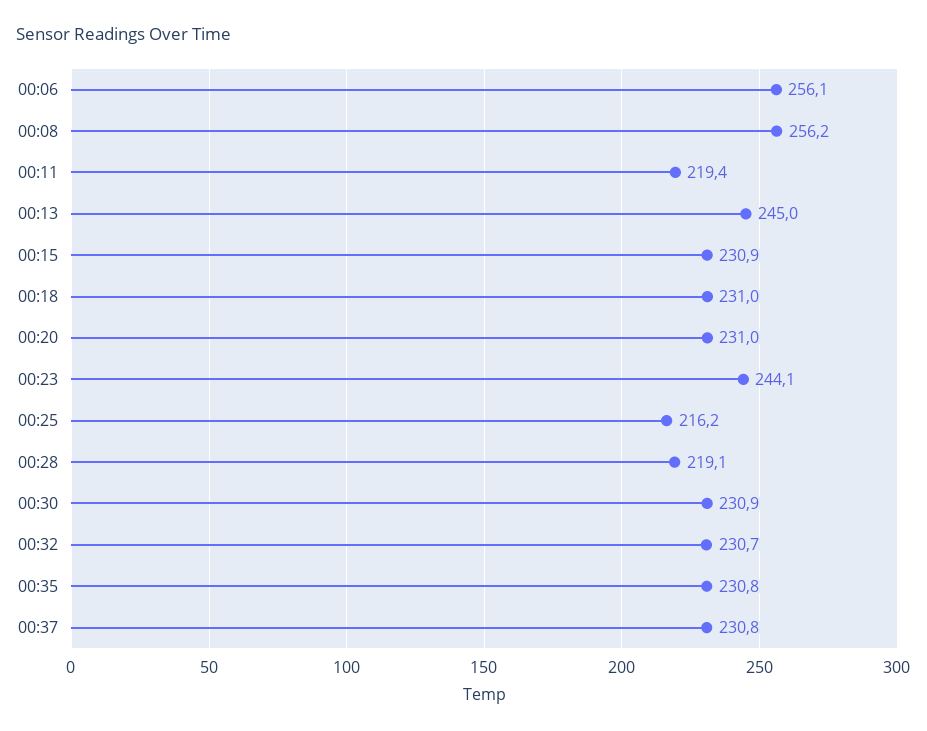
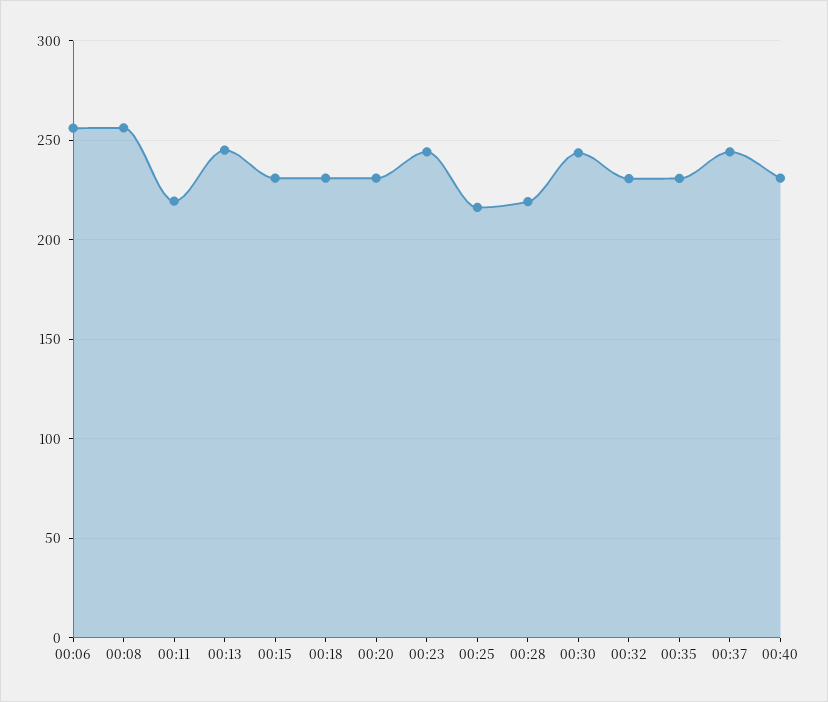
00:30: 230.9 -> 245
00:37: 230.8 -> 245
00:40: none -> 230

